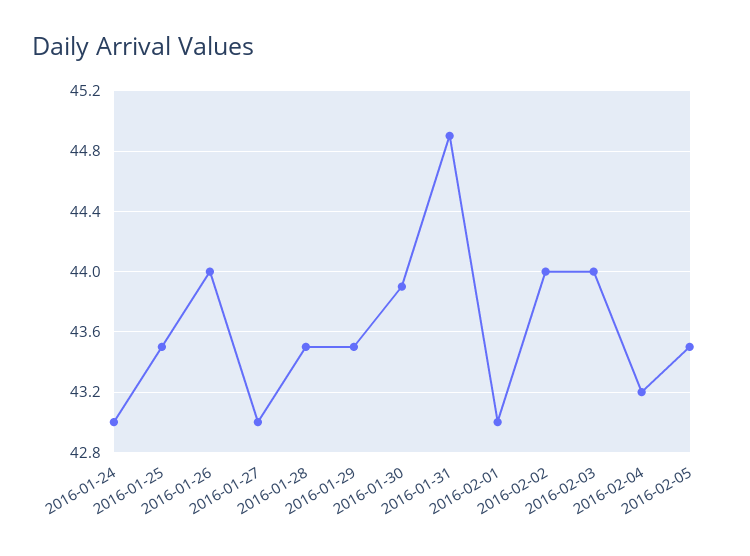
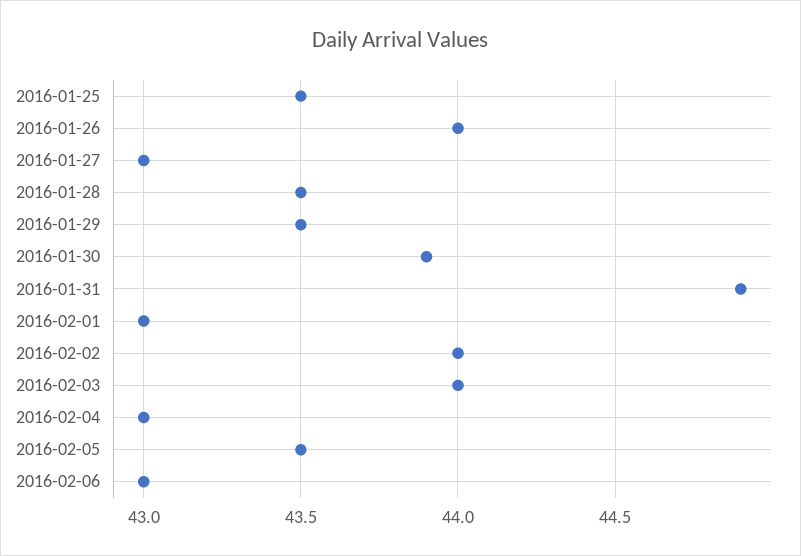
2016-01-24: 43 -> none
2016-02-04: 43.2 -> 43
2016-02-06: none -> 43

